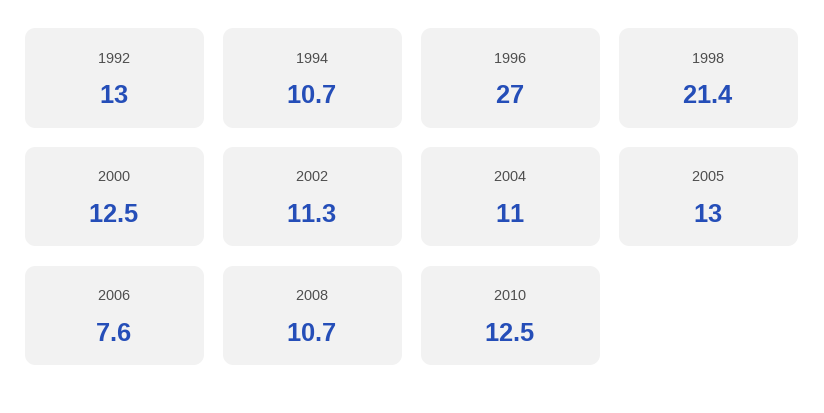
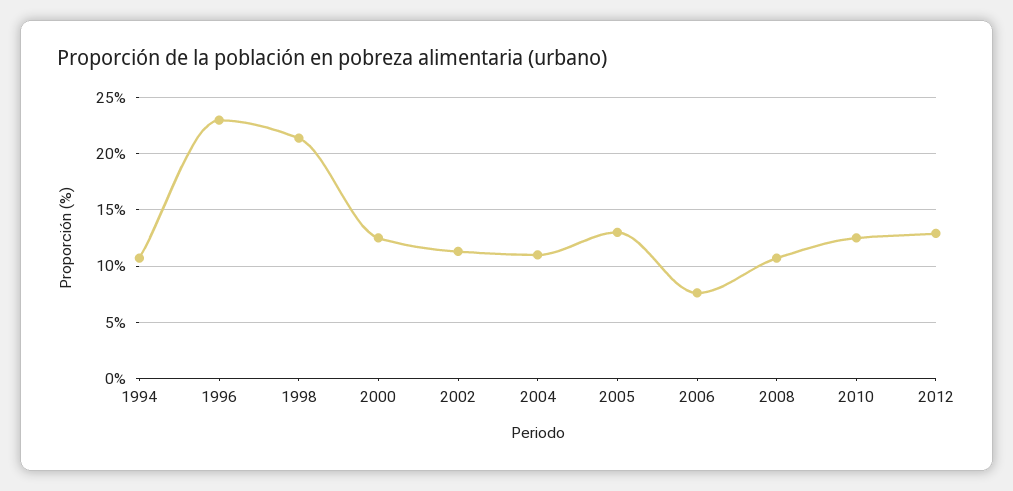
1992: 13 -> none
1996: 27 -> 23
2012: none -> 13

